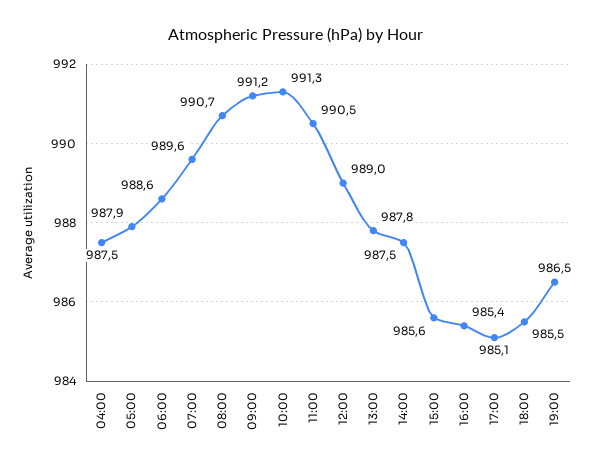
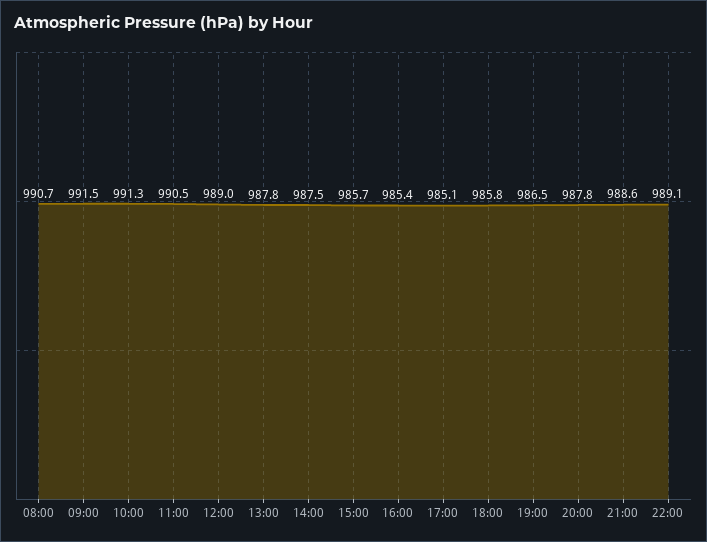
04:00: 987.5 -> none
05:00: 987.9 -> none
06:00: 988.6 -> none
07:00: 989.6 -> none
09:00: 991.2 -> 991.5
15:00: 985.6 -> 985.7
18:00: 985.5 -> 985.8
20:00: none -> 987.8
21:00: none -> 988.6
22:00: none -> 989.1

